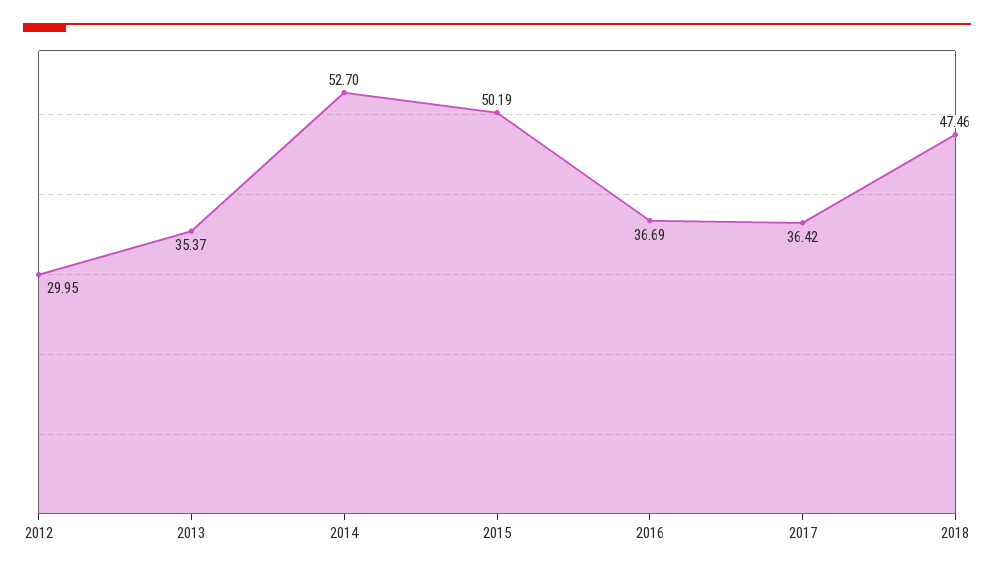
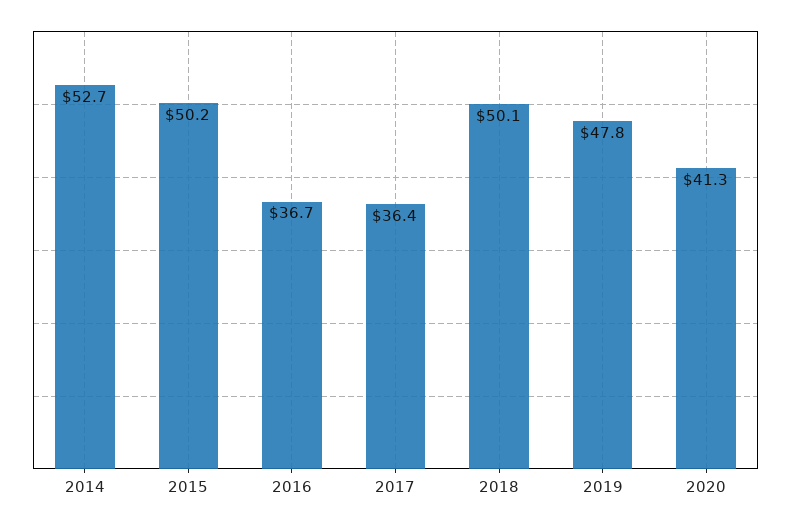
2012: 29.95 -> none
2013: 35.37 -> none
2018: 47.46 -> 50.1
2019: none -> 47.8
2020: none -> 41.3

